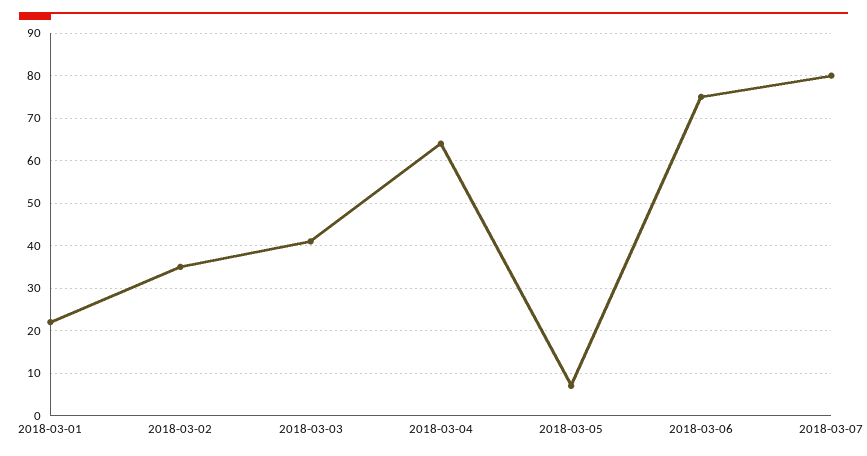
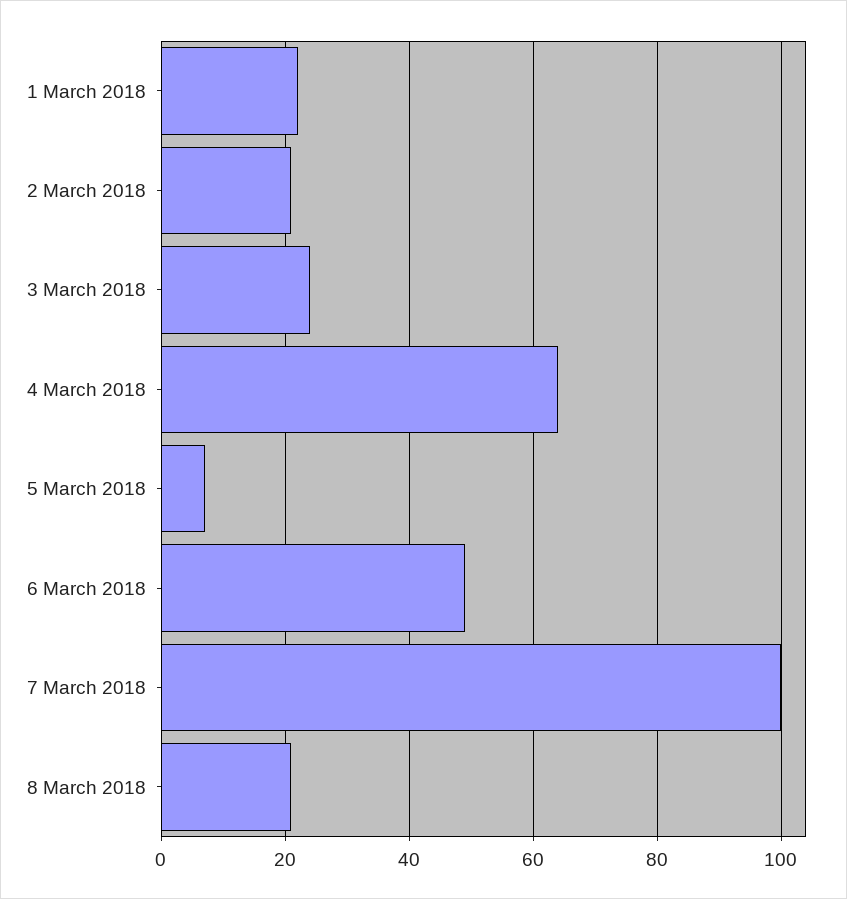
2018-03-02: 35 -> 20
2018-03-03: 40 -> 25
2018-03-06: 75 -> 50
2018-03-07: 80 -> 100
8 March 2018: none -> 20

